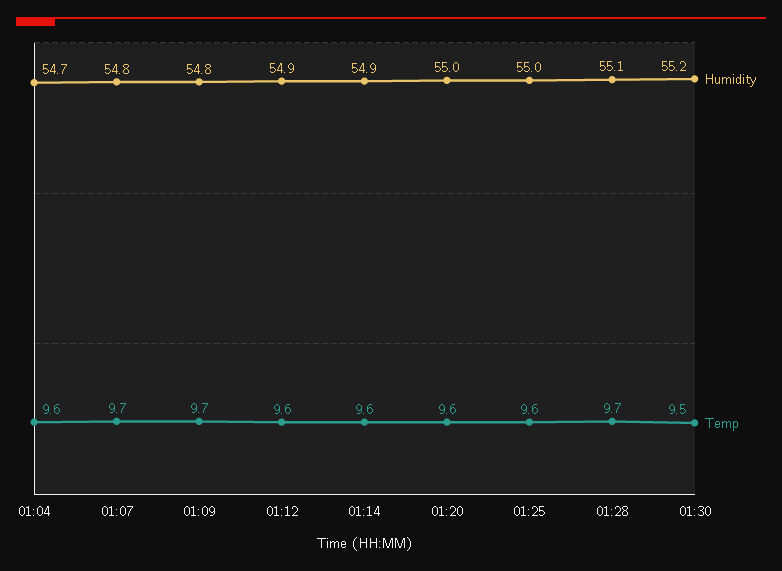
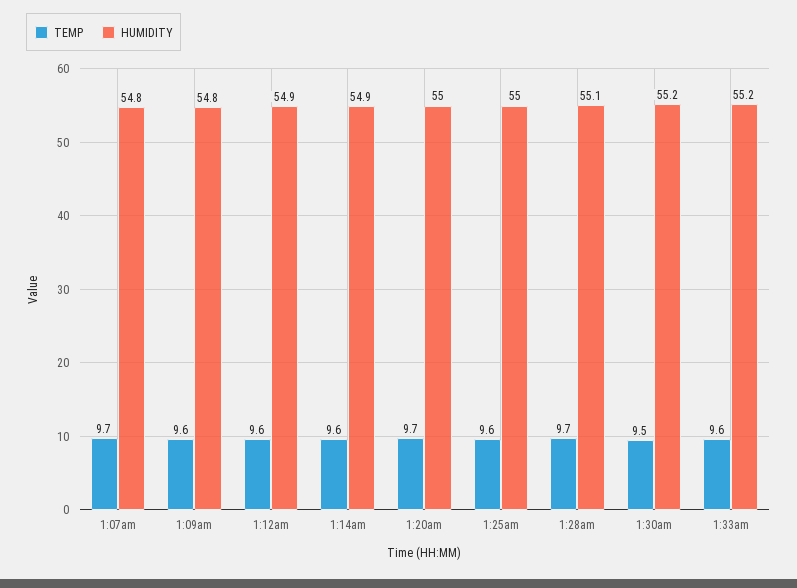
Humidity, 01:04: 54.7 -> none
Temp, 01:04: 9.6 -> none
Temp, 01:09: 9.7 -> 9.6
Temp, 01:20: 9.6 -> 9.7
Temp, 1:33am: none -> 9.6
Humidity, 1:33am: none -> 55.2

